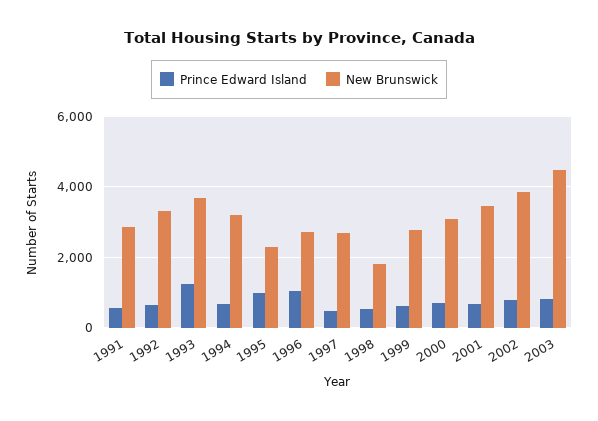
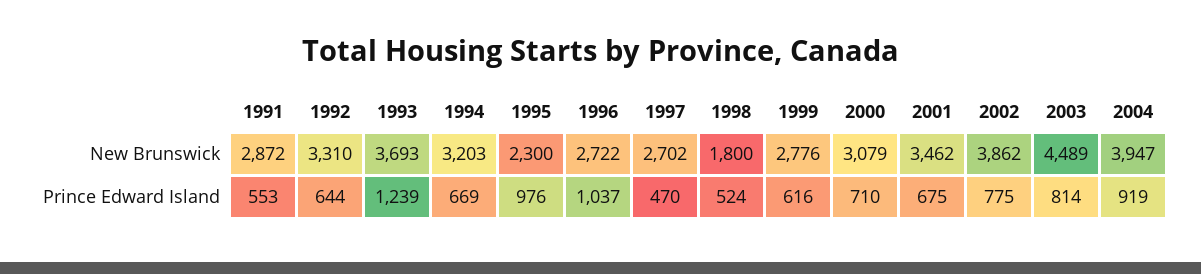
New Brunswick, 2004: none -> 3947
Prince Edward Island, 2004: none -> 919

